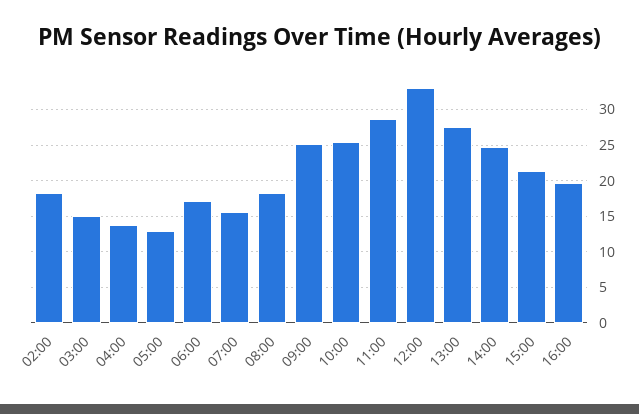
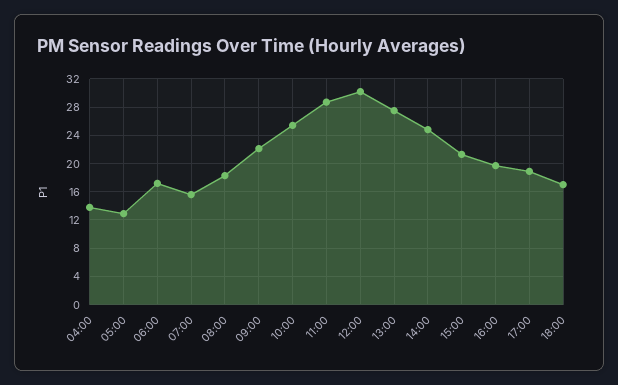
02:00: 18 -> none
03:00: 15 -> none
09:00: 25 -> 22
12:00: 33 -> 30
17:00: none -> 19
18:00: none -> 17

